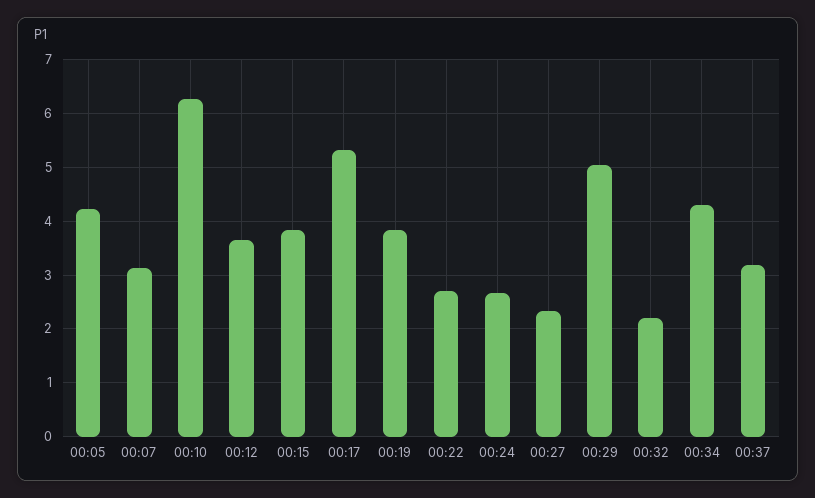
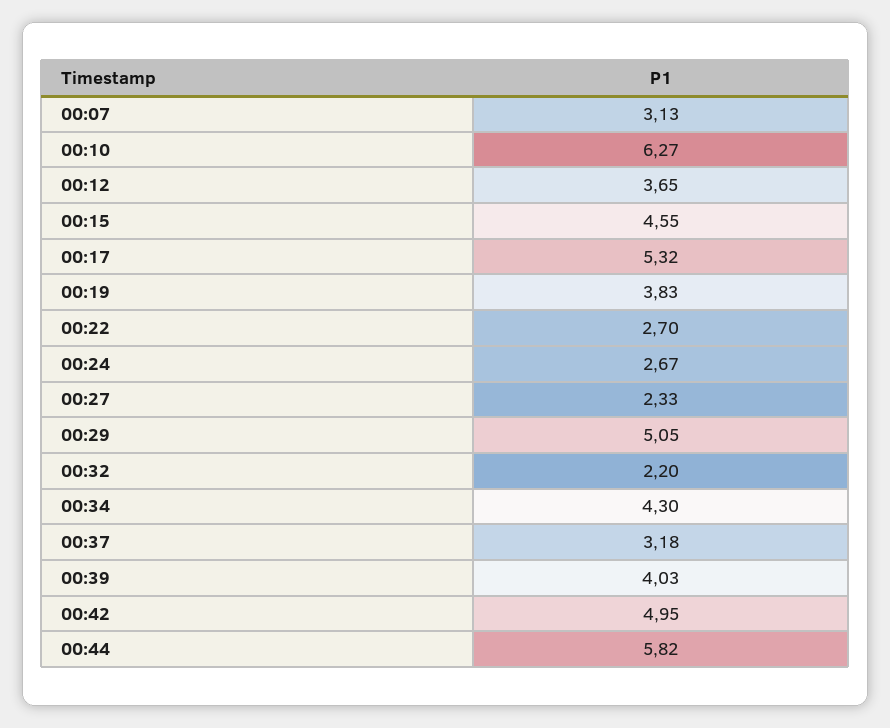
00:05: 4.2 -> none
00:15: 3.8 -> 4.55
00:39: none -> 4.03
00:42: none -> 4.95
00:44: none -> 5.82

